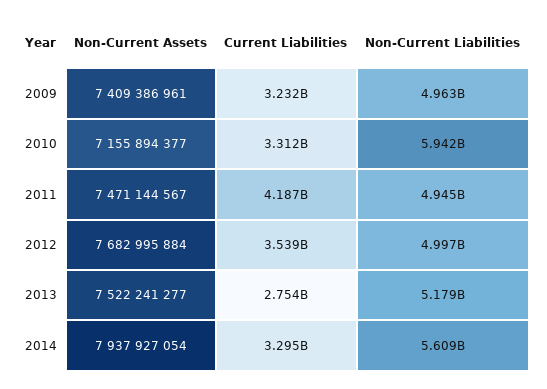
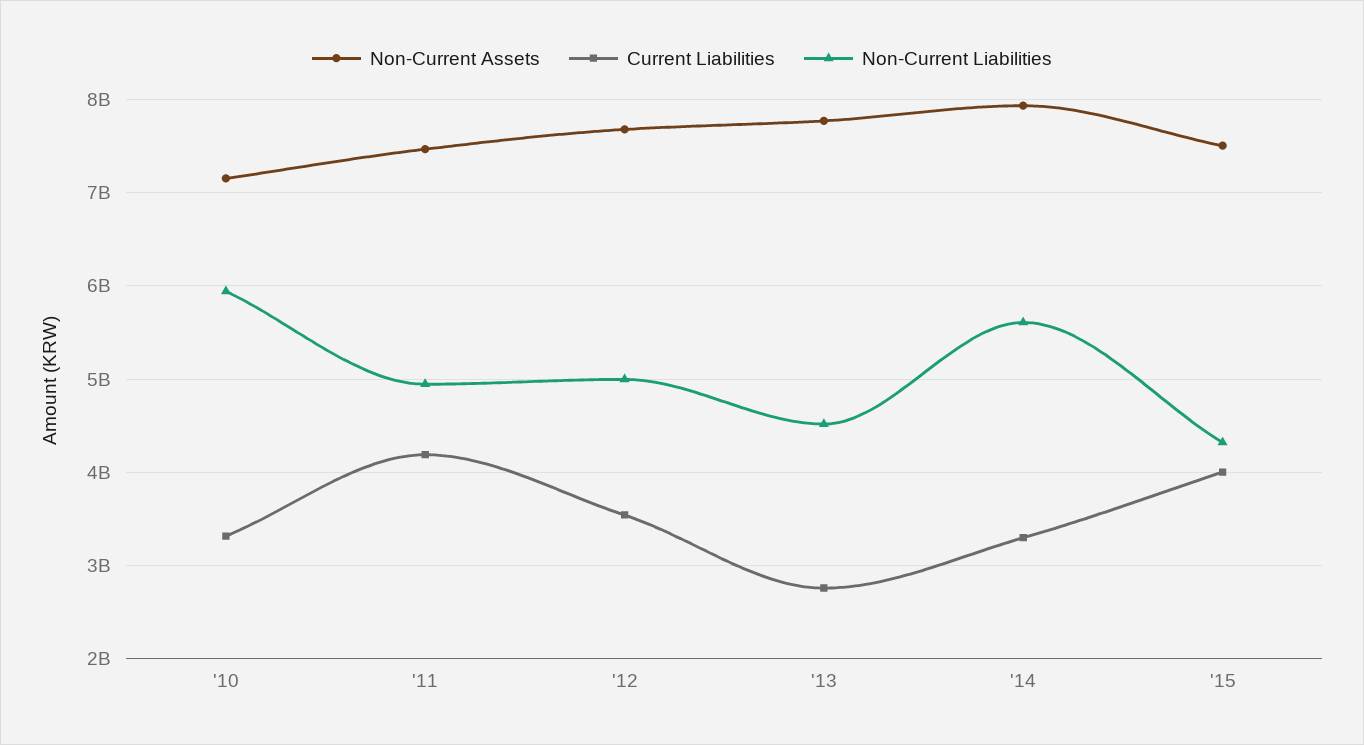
Non-Current Assets, 2009: 7409386961 -> none
Current Liabilities, 2009: 3232000000 -> none
Non-Current Liabilities, 2009: 4963000000 -> none
Non-Current Assets, 2013: 7522241277 -> 7800000000
Non-Current Liabilities, 2013: 5179000000 -> 4500000000
Non-Current Assets, '15: none -> 7500000000
Current Liabilities, '15: none -> 4000000000
Non-Current Liabilities, '15: none -> 4300000000

